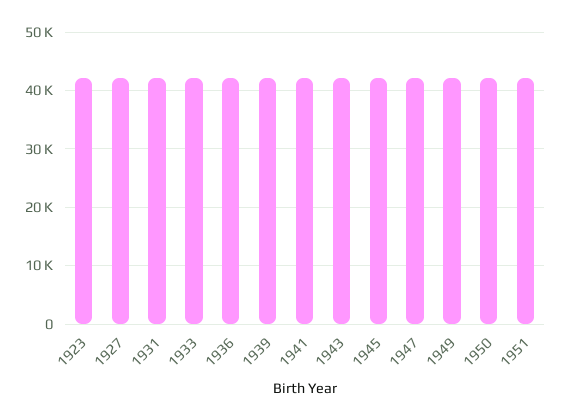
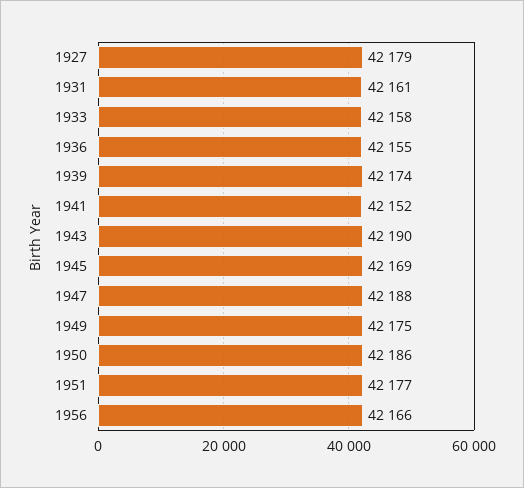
1923: 42000 -> none
1956: none -> 42166

